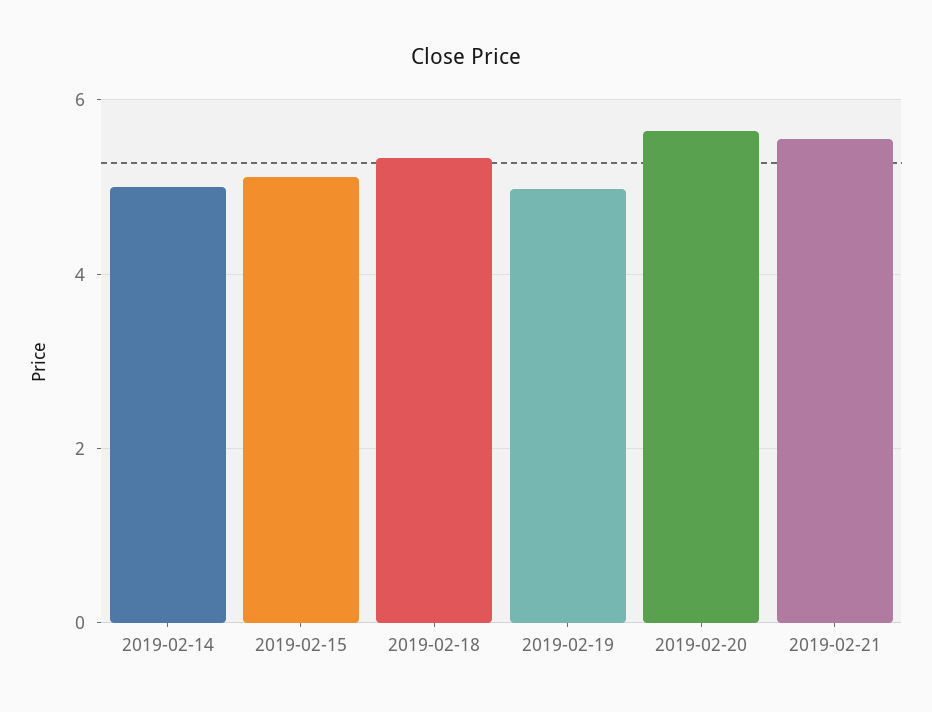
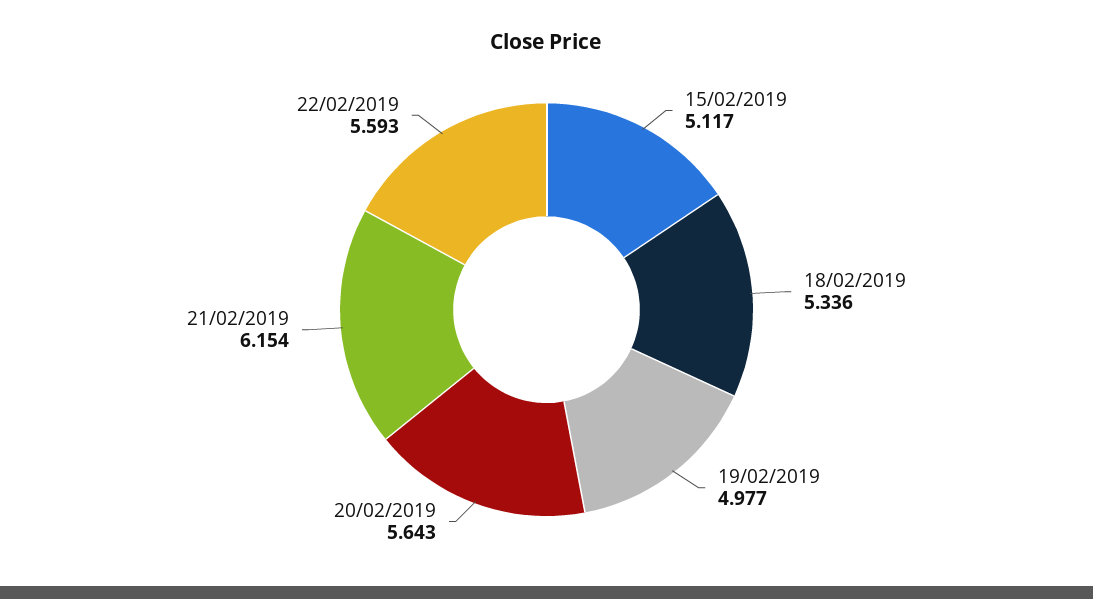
2019-02-14: 5 -> none
2019-02-21: 5.6 -> 6.154
22/02/2019: none -> 5.593

